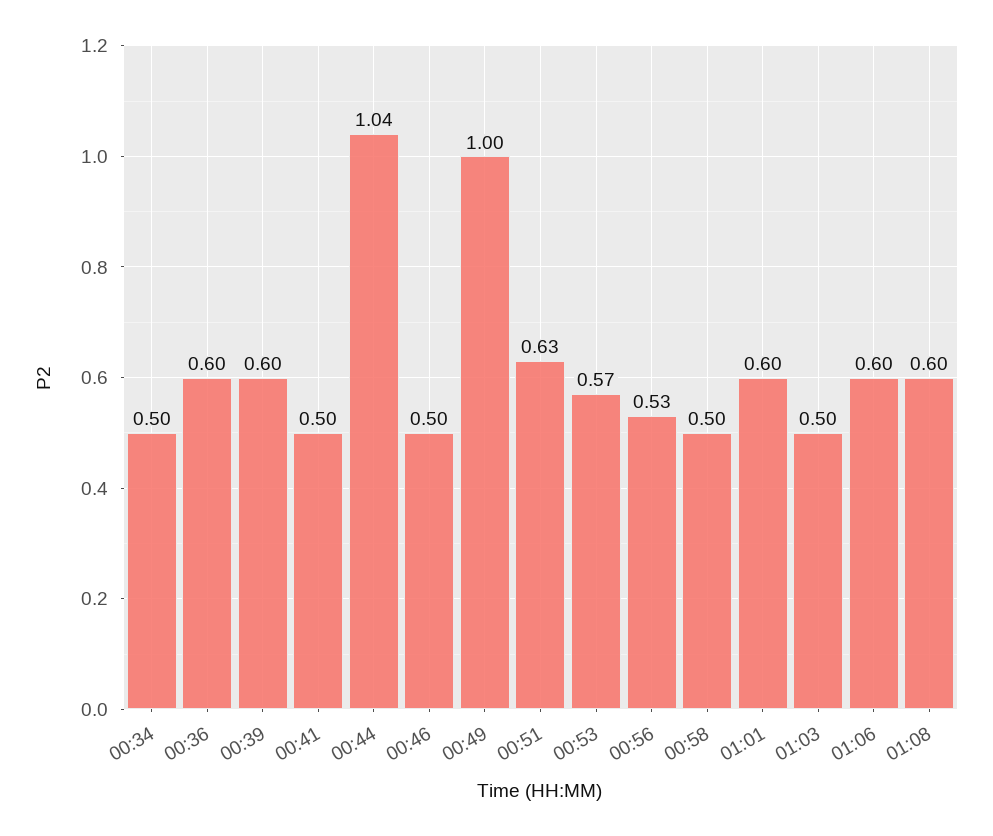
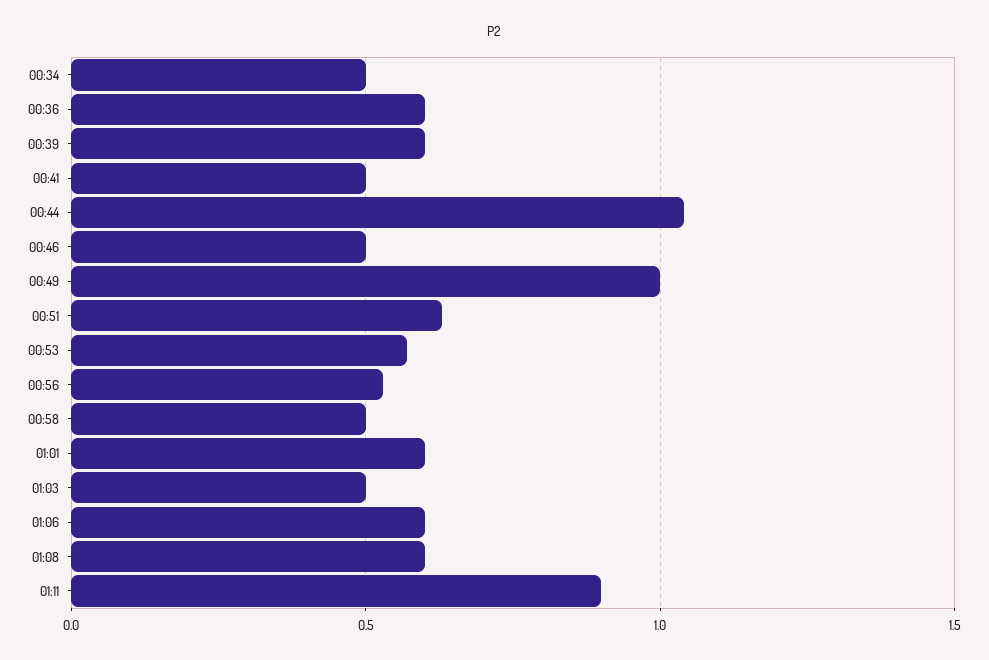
01:11: none -> 0.9

